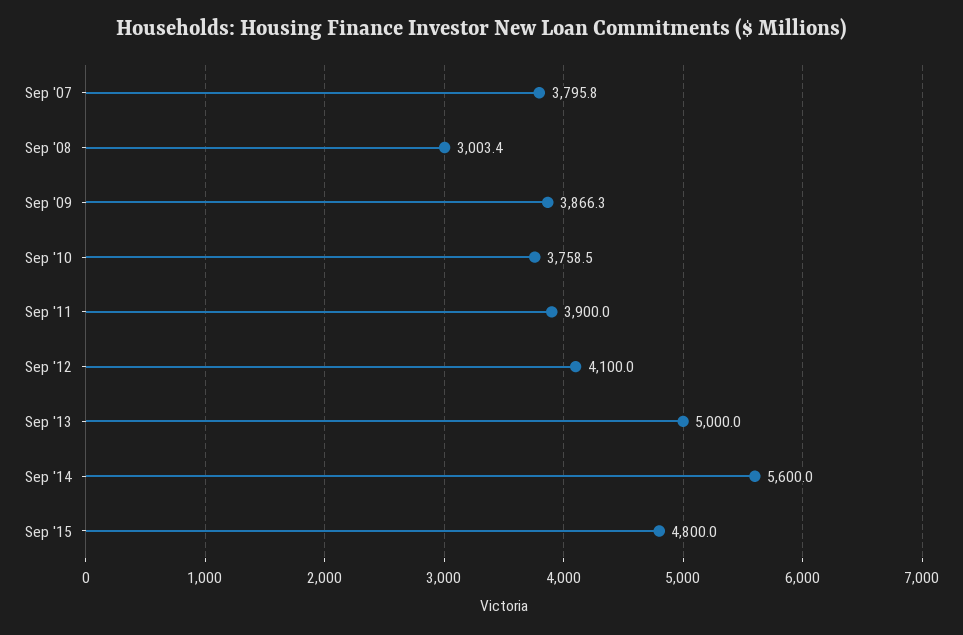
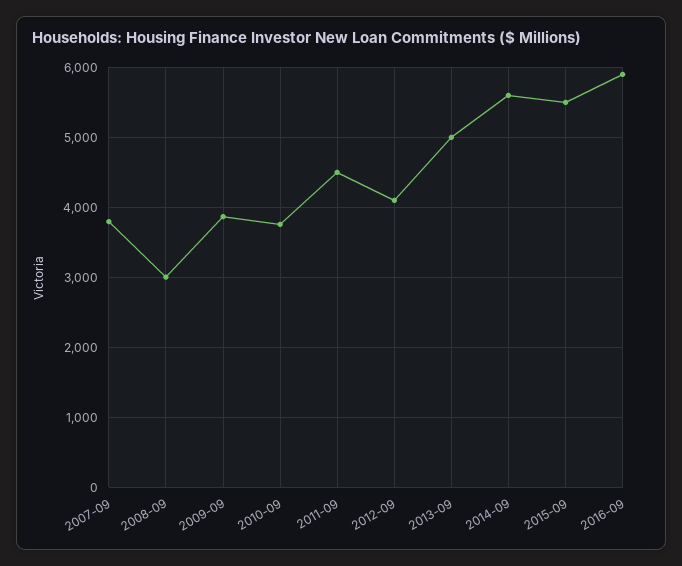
Sep '11: 3900 -> 4500
Sep '15: 4800 -> 5500
2016-09: none -> 5900

